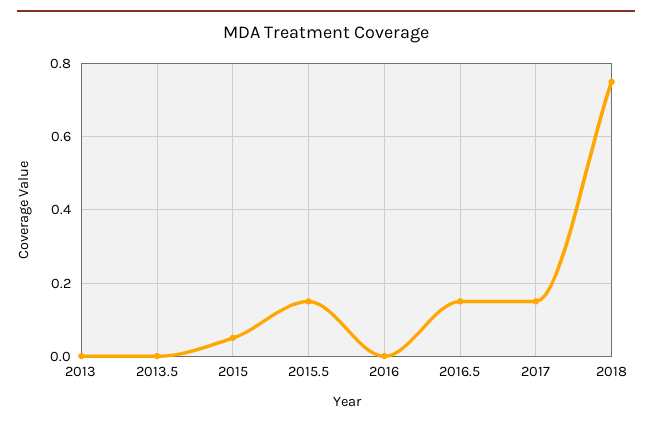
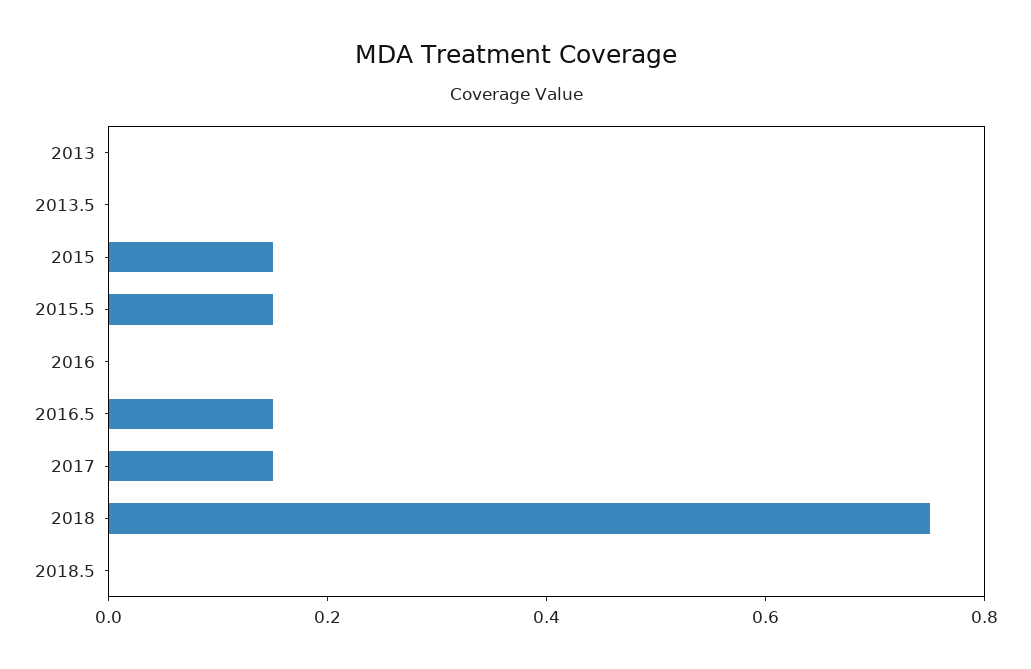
2015: 0.05 -> 0.15
2018.5: none -> 0

